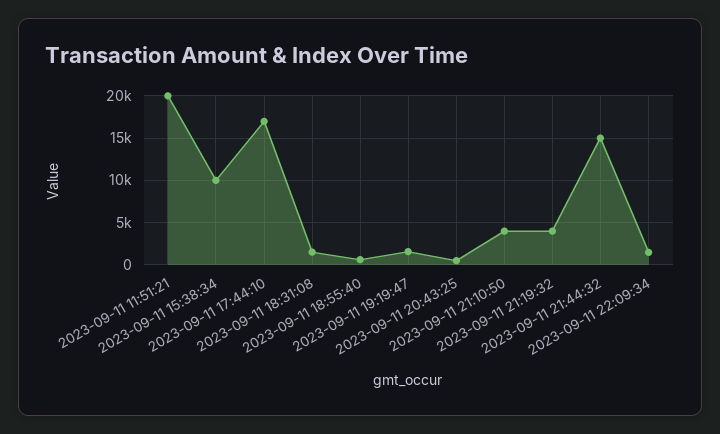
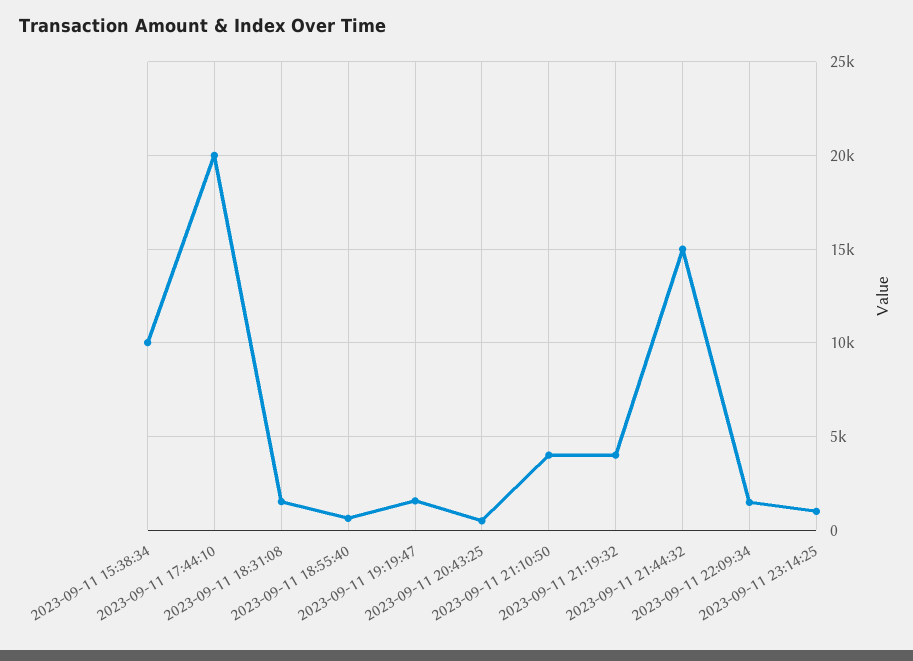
2023-09-11 11:51:21: 20000 -> none
2023-09-11 17:44:10: 17000 -> 20000
2023-09-11 23:14:25: none -> 1000

